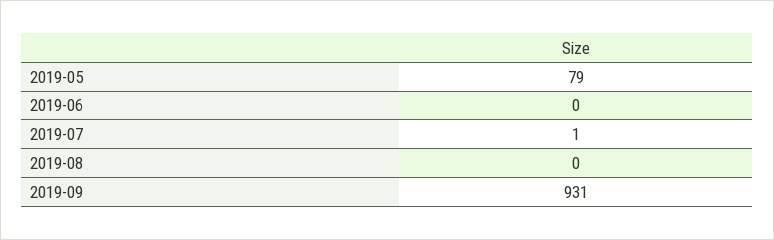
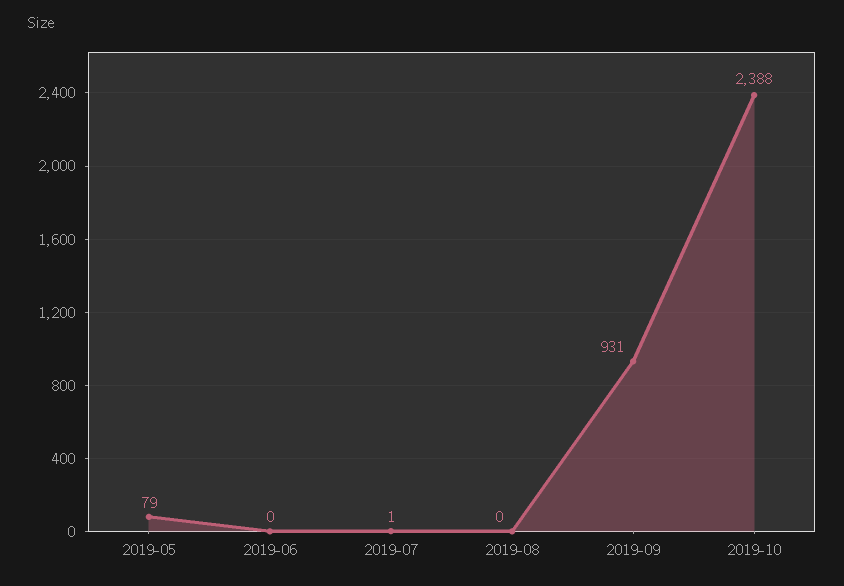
2019-10: none -> 2388

